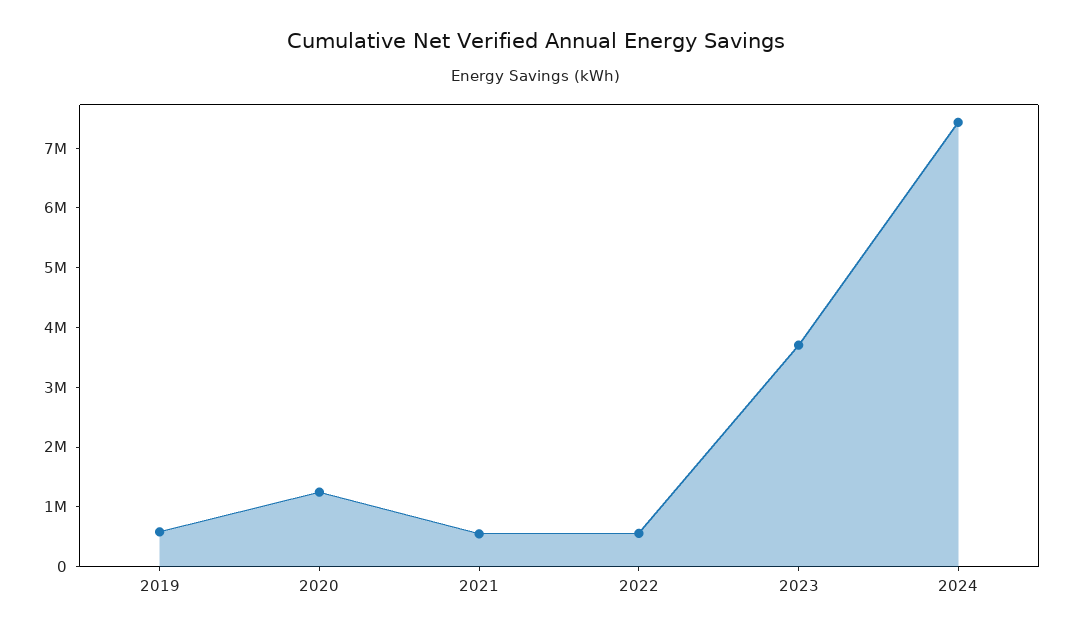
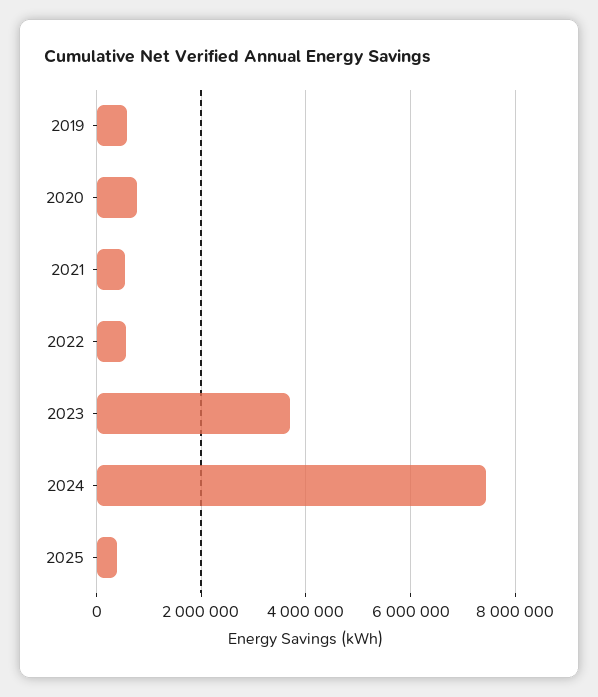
2020: 1200000 -> 800000
2025: none -> 400000

